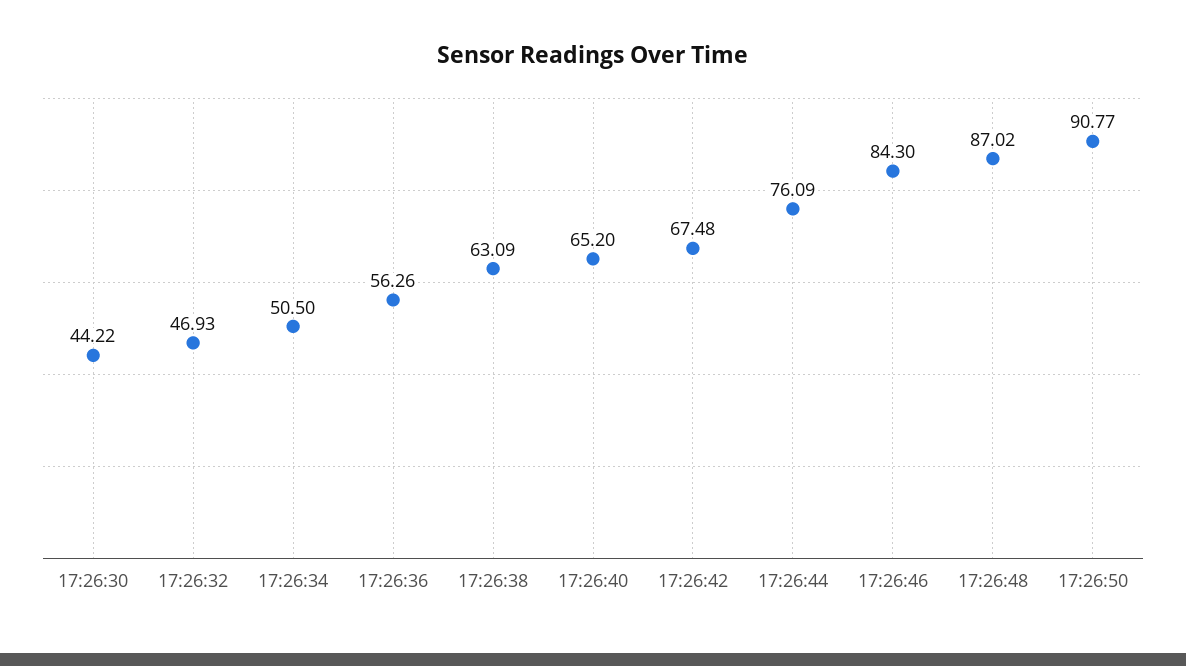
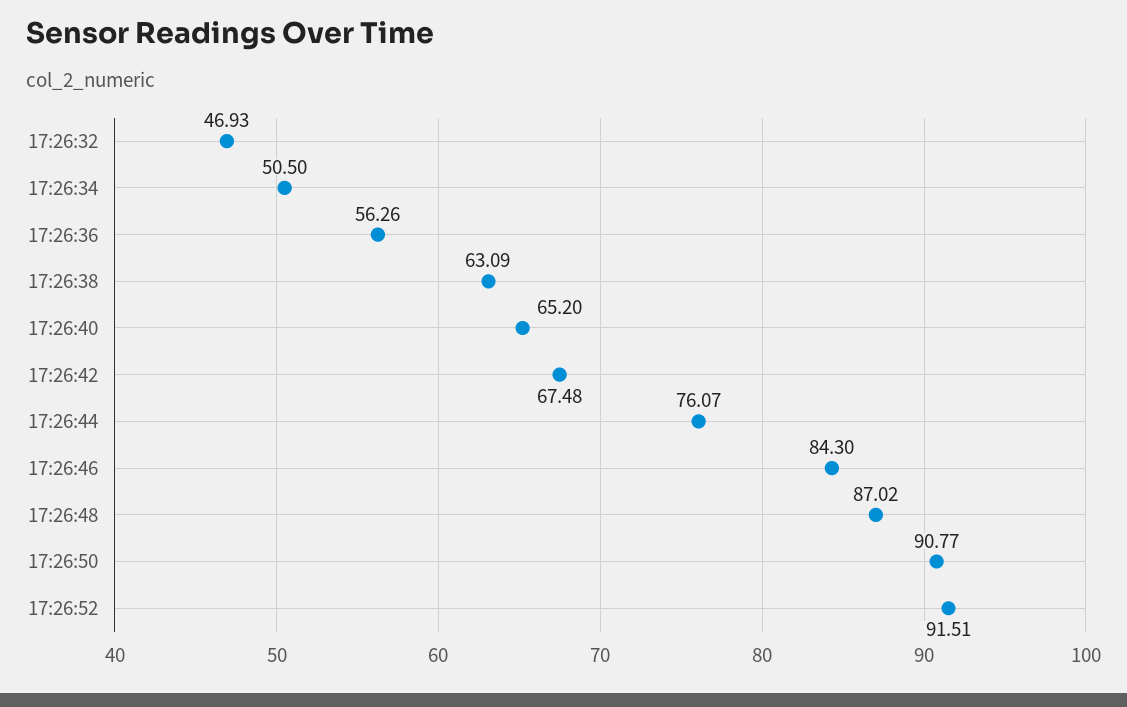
17:26:30: 44.22 -> none
17:26:44: 76.09 -> 76.07
17:26:52: none -> 91.51

